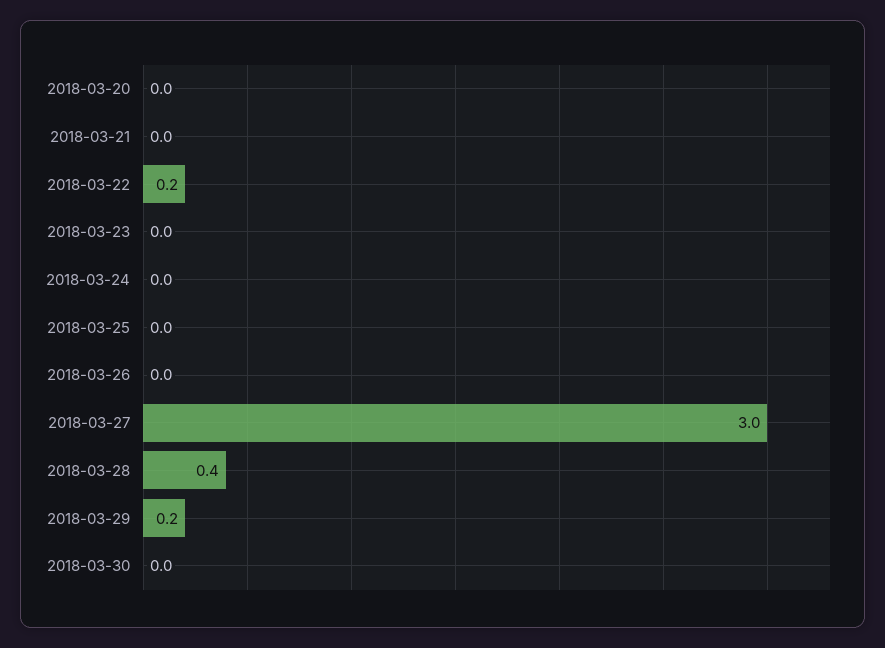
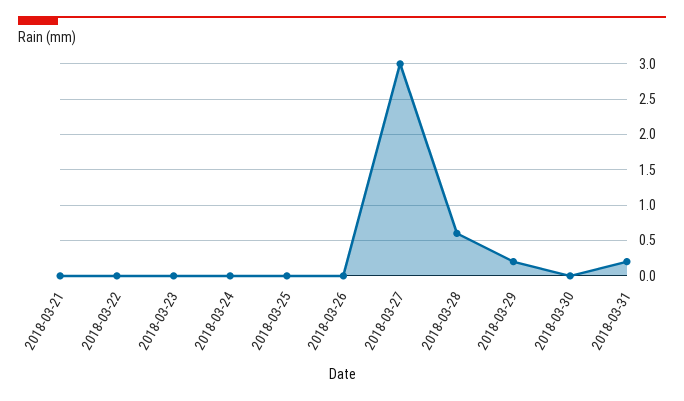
2018-03-20: 0 -> none
2018-03-22: 0.2 -> 0
2018-03-28: 0.4 -> 0.6
2018-03-31: none -> 0.2

